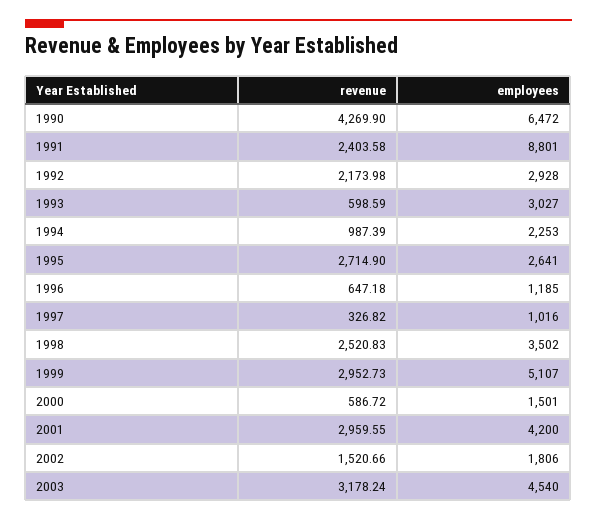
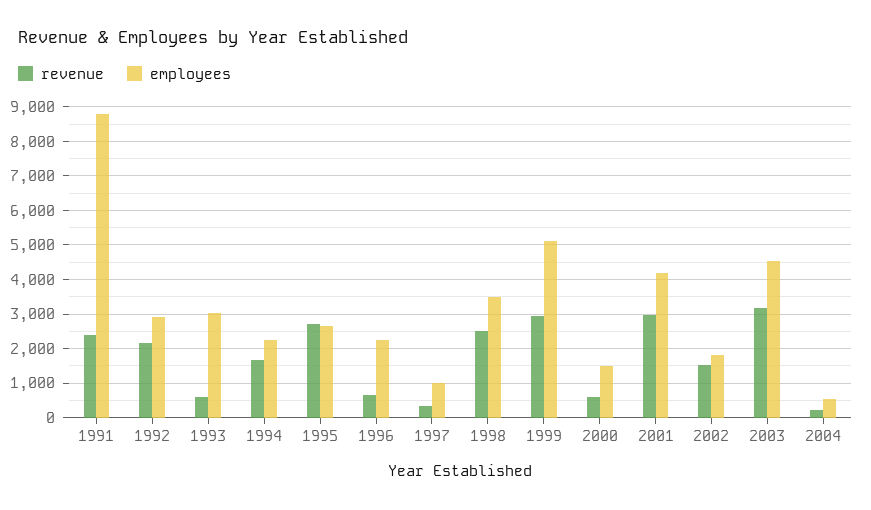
revenue, 1990: 4269.9 -> none
employees, 1990: 6472 -> none
revenue, 1994: 987.39 -> 1600
employees, 1996: 1185 -> 2200
revenue, 2004: none -> 200
employees, 2004: none -> 600

